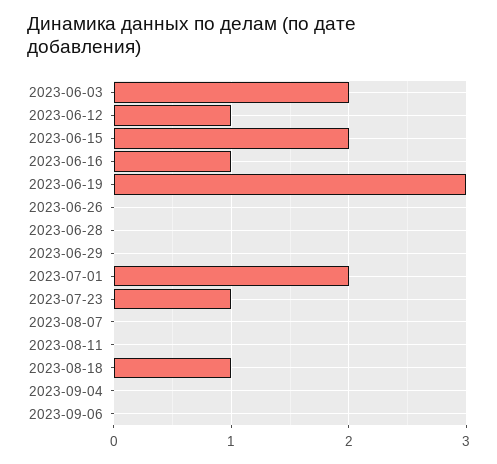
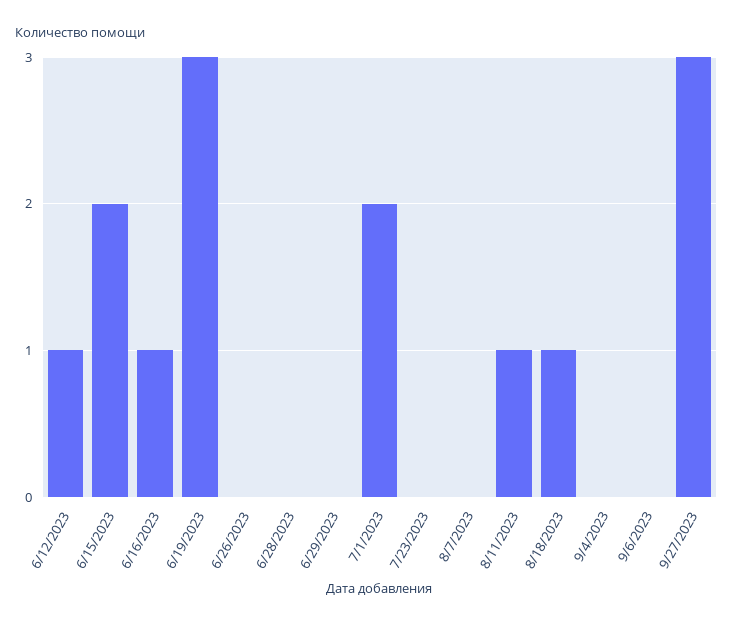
2023-06-03: 2 -> none
2023-07-23: 1 -> 0
2023-08-11: 0 -> 1
9/27/2023: none -> 3

